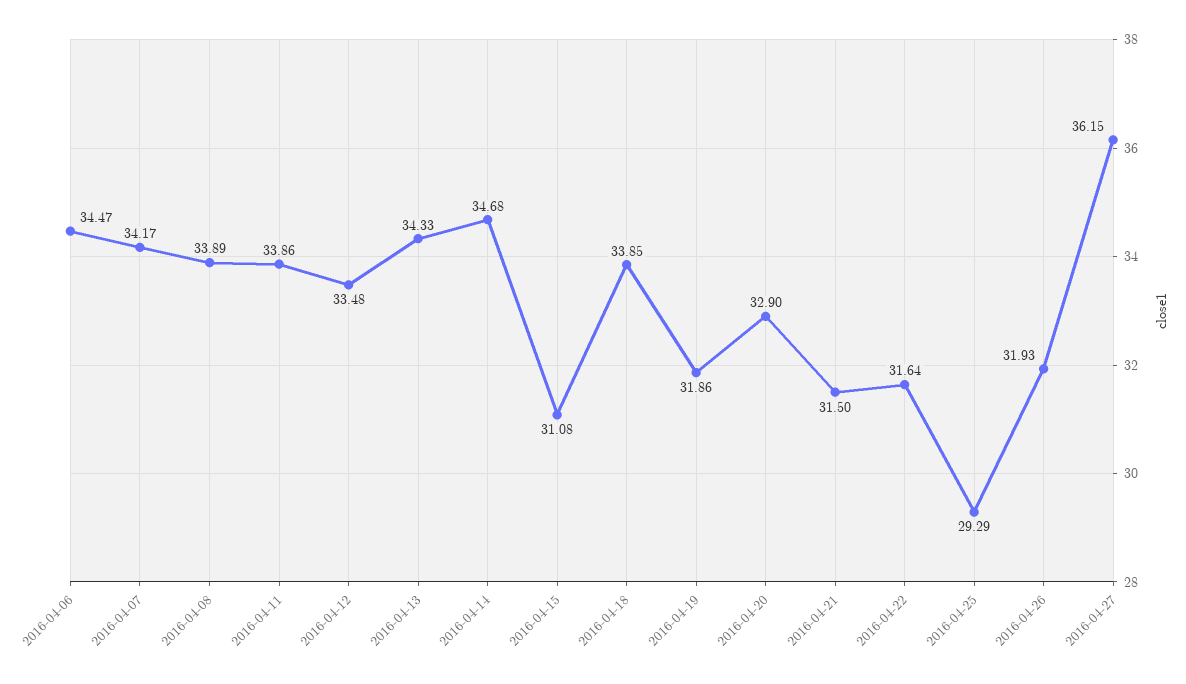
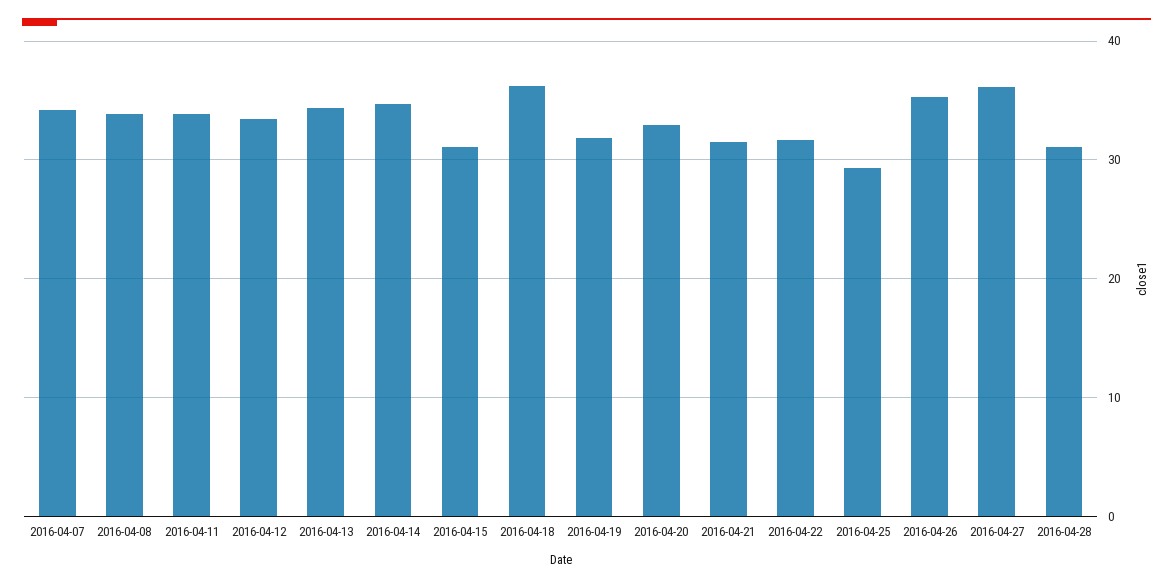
2016-04-06: 34.47 -> none
2016-04-18: 33.85 -> 36
2016-04-26: 31.93 -> 35
2016-04-28: none -> 31

